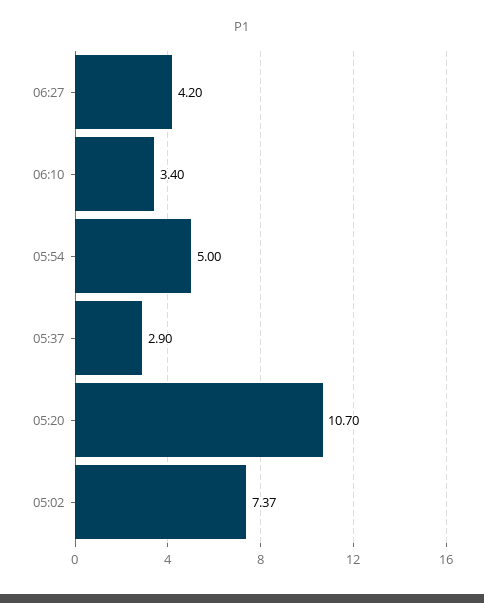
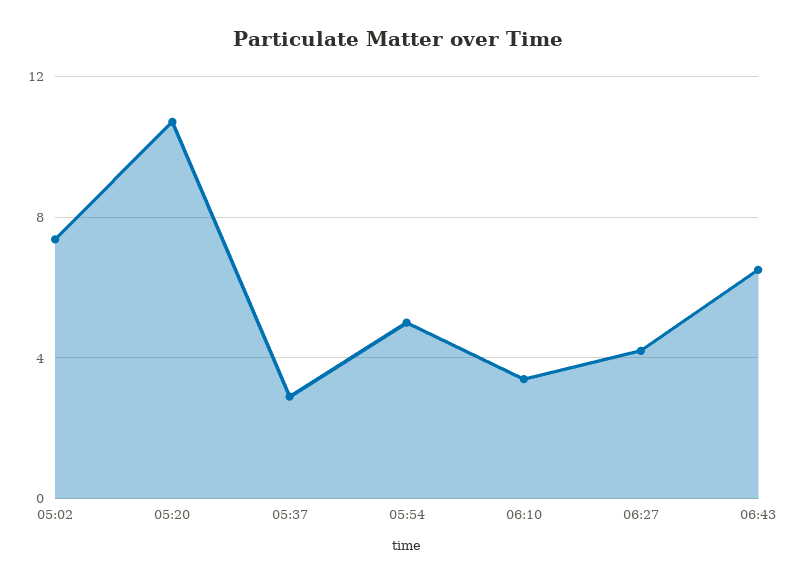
06:43: none -> 6.5

